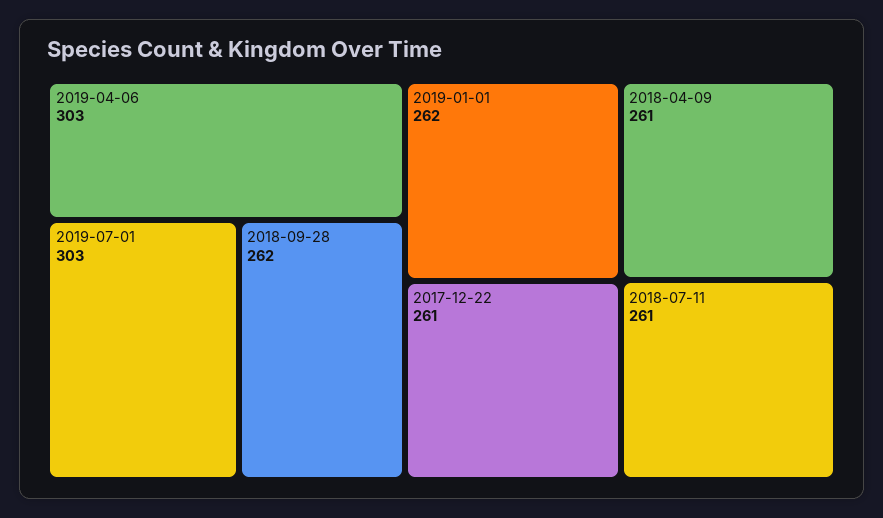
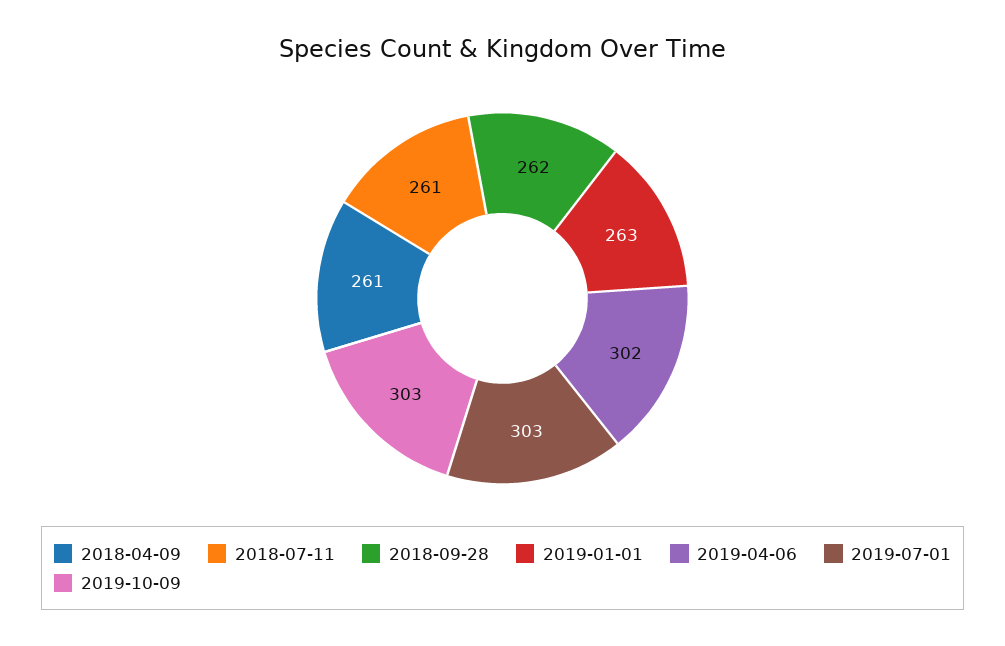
2019-04-06: 303 -> 302
2019-01-01: 262 -> 263
2017-12-22: 261 -> none
2019-10-09: none -> 303

